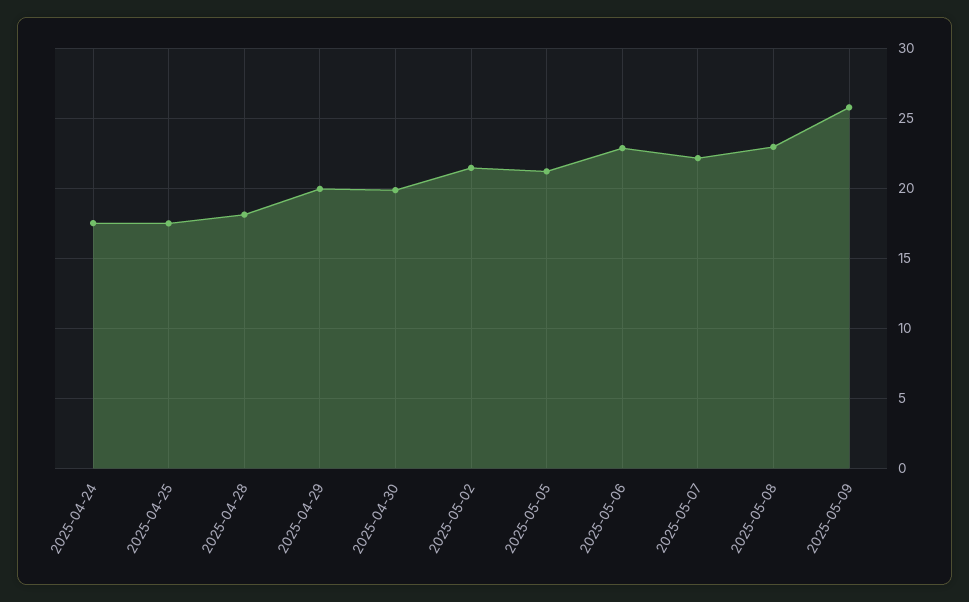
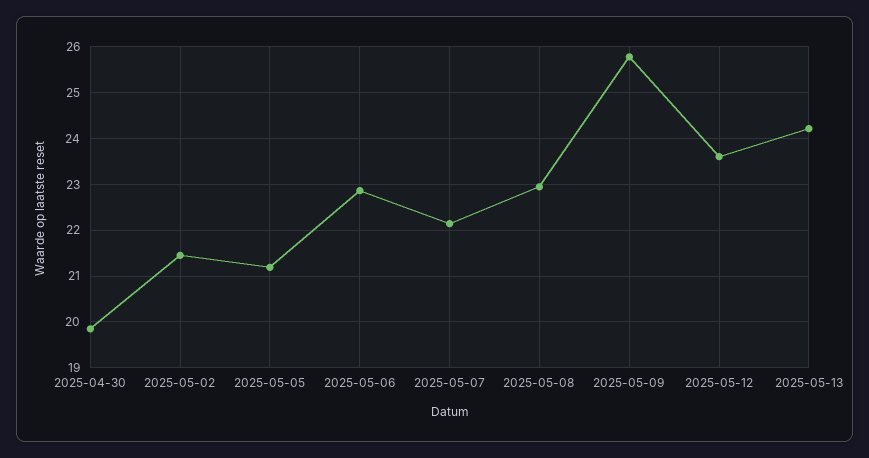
2025-04-24: 17.5 -> none
2025-04-25: 17.5 -> none
2025-04-28: 18 -> none
2025-04-29: 20 -> none
2025-05-12: none -> 23.6
2025-05-13: none -> 24.2

